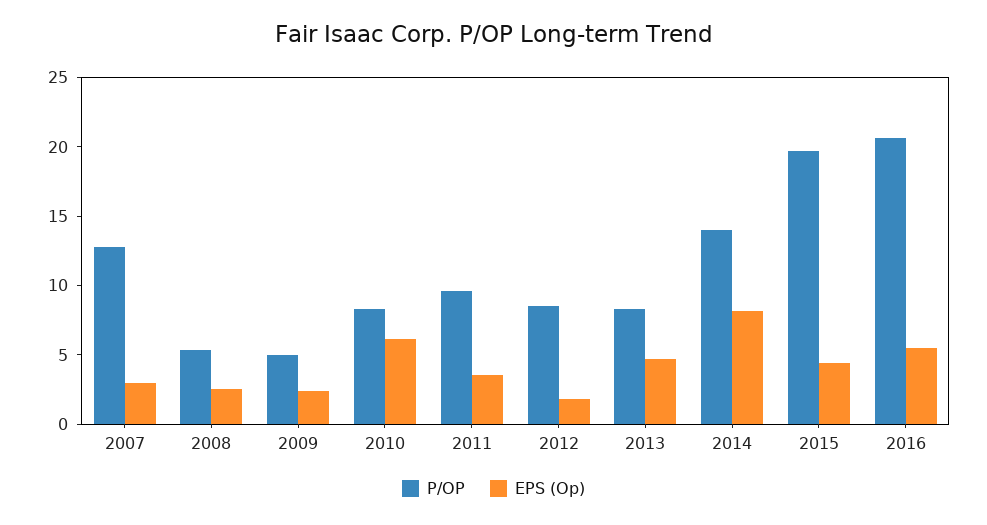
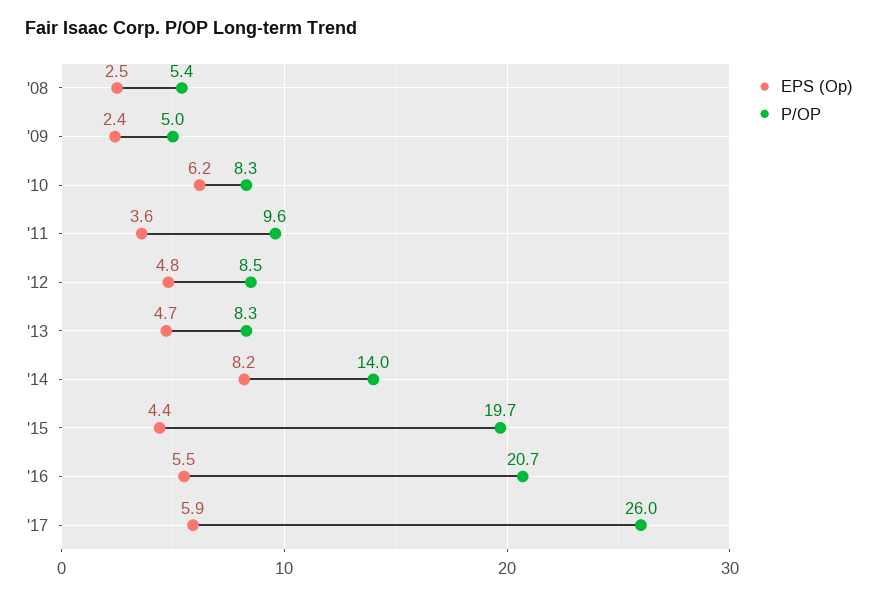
P/OP, 2007: 13 -> none
EPS (Op), 2007: 3 -> none
EPS (Op), 2012: 2 -> 4.8
EPS (Op), '17: none -> 5.9
P/OP, '17: none -> 26

